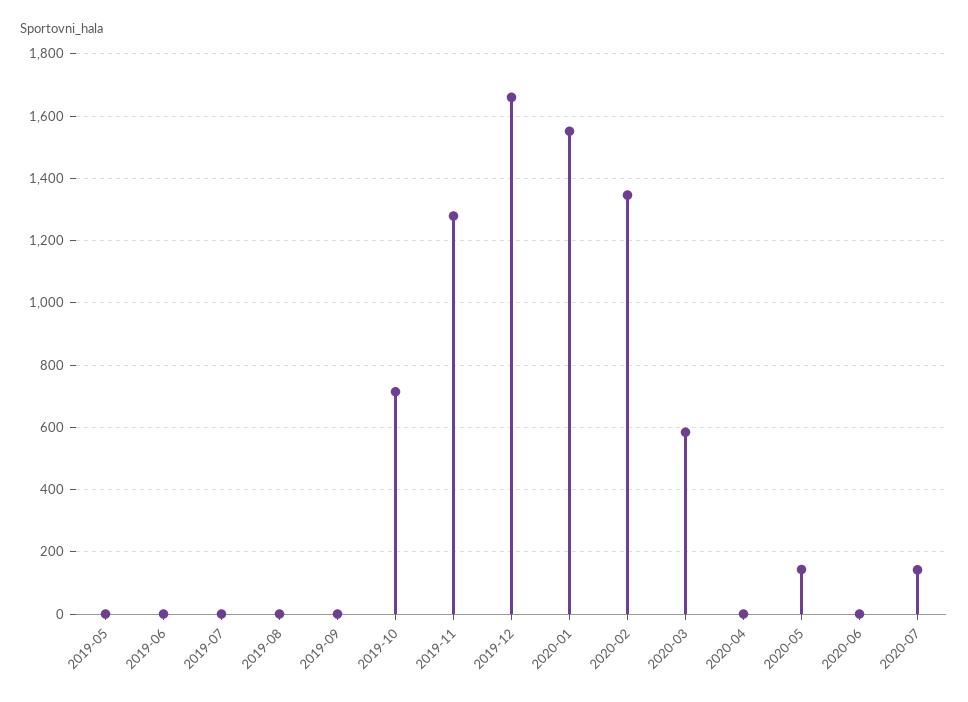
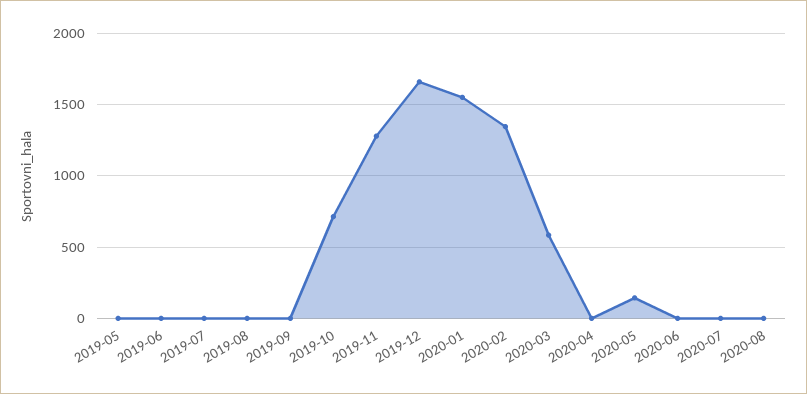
2020-07: 140 -> 0
2020-08: none -> 0

